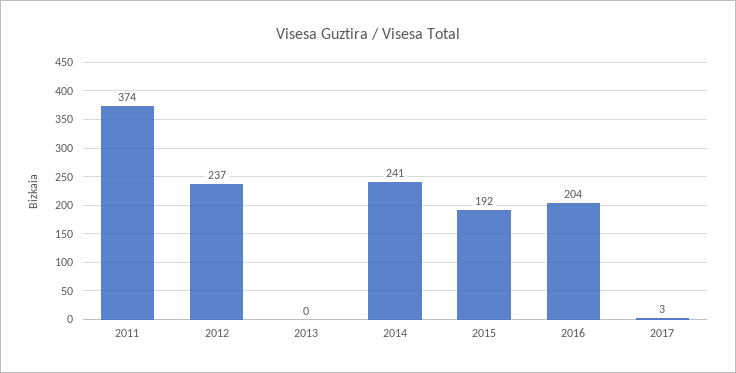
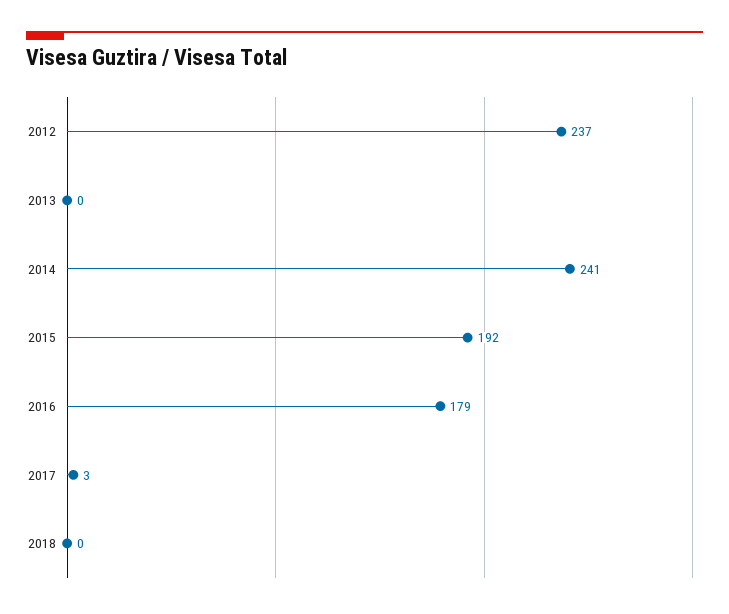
2011: 374 -> none
2016: 204 -> 179
2018: none -> 0

